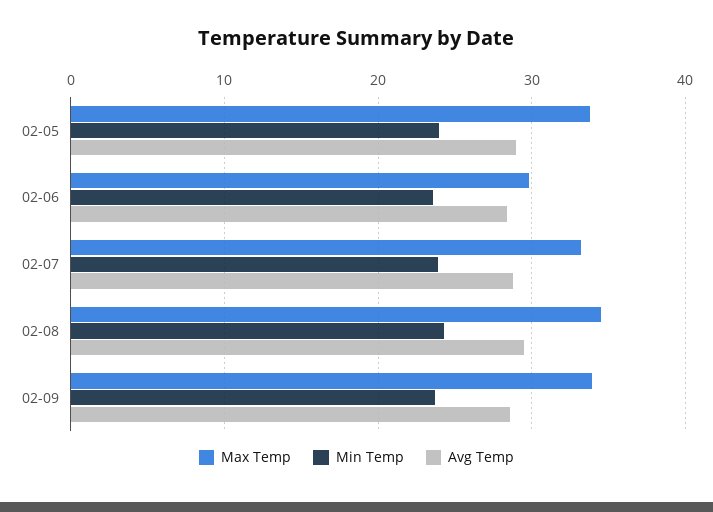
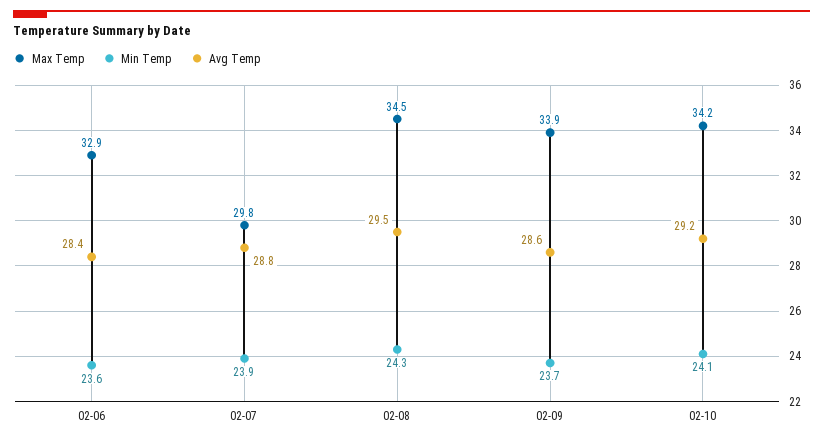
Max Temp, 02-05: 34 -> none
Min Temp, 02-05: 24 -> none
Avg Temp, 02-05: 29 -> none
Max Temp, 02-06: 30 -> 32.9
Max Temp, 02-07: 33 -> 29.8
Max Temp, 02-10: none -> 34.2
Min Temp, 02-10: none -> 24.1
Avg Temp, 02-10: none -> 29.2

